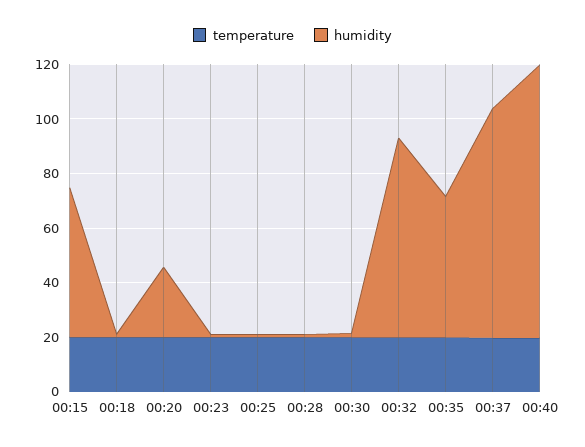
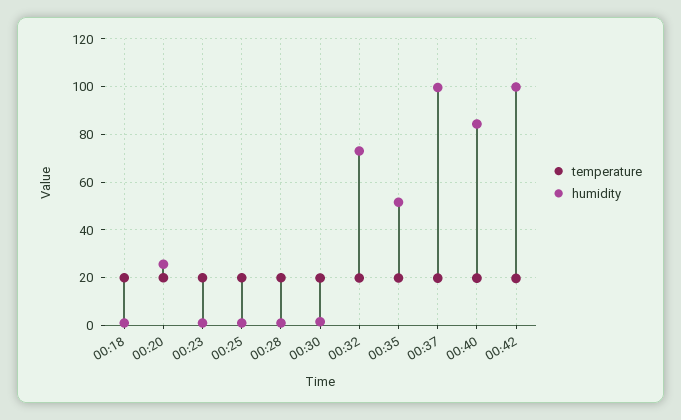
temperature, 00:15: 20 -> none
humidity, 00:15: 55 -> none
humidity, 00:37: 85 -> 100
humidity, 00:40: 100 -> 85
temperature, 00:42: none -> 20
humidity, 00:42: none -> 100

